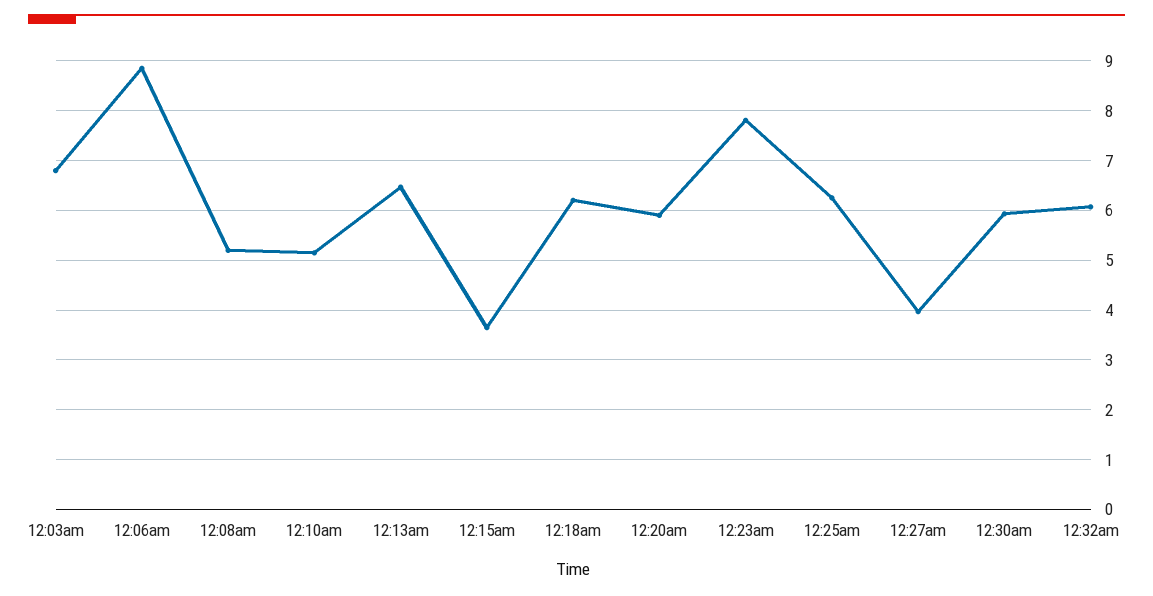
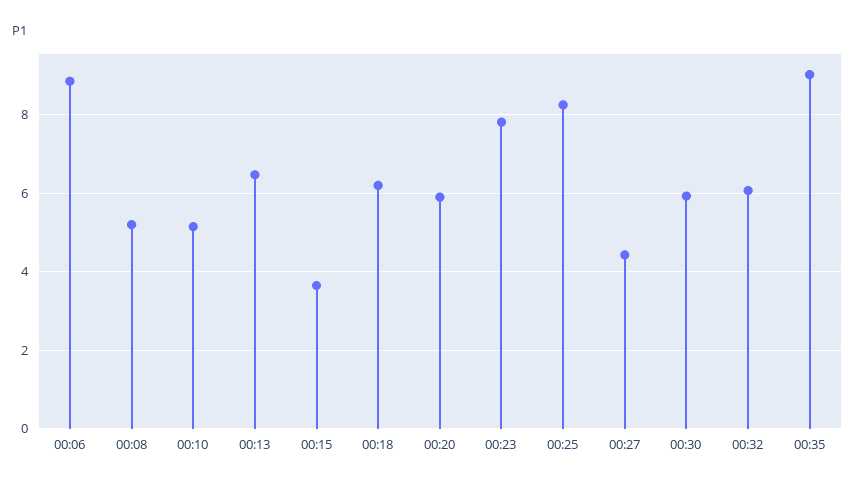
12:03am: 6.8 -> none
12:25am: 6.2 -> 8.2
12:27am: 4 -> 4.4
00:35: none -> 9

